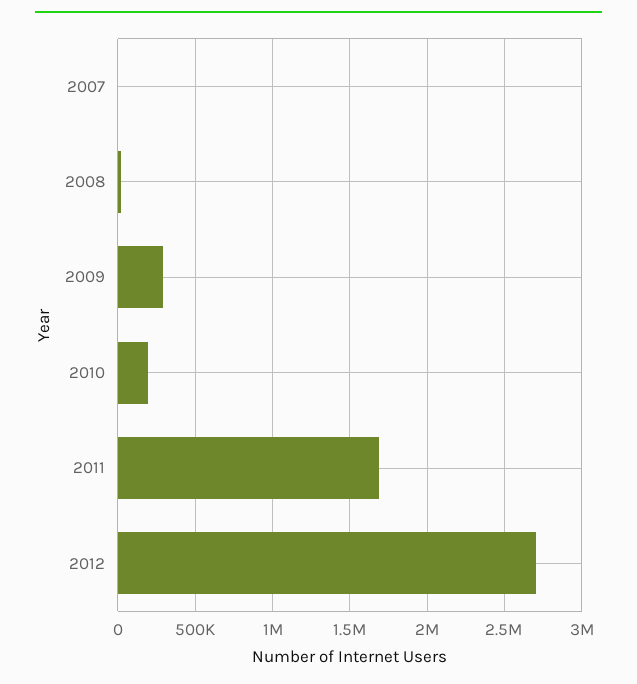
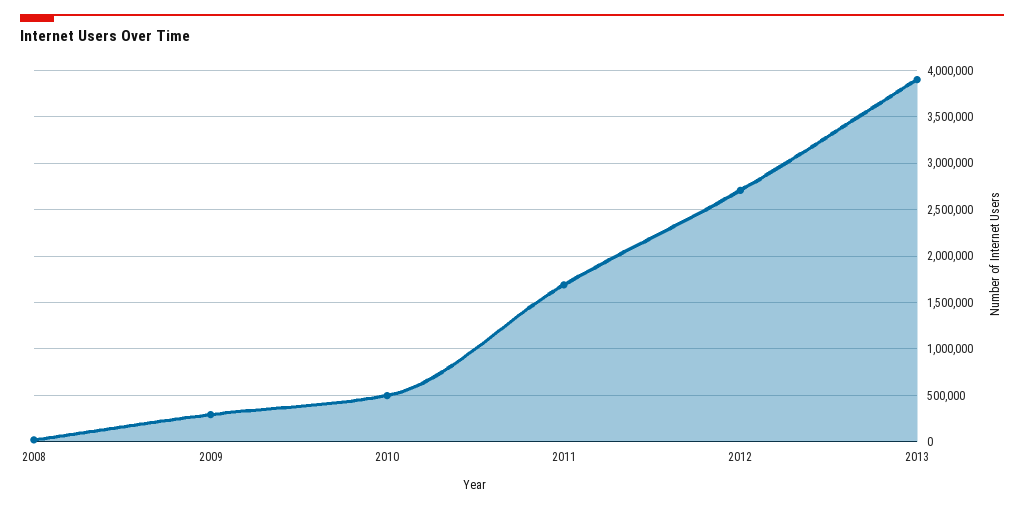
2007: 0 -> none
2010: 200000 -> 500000
2013: none -> 3900000

